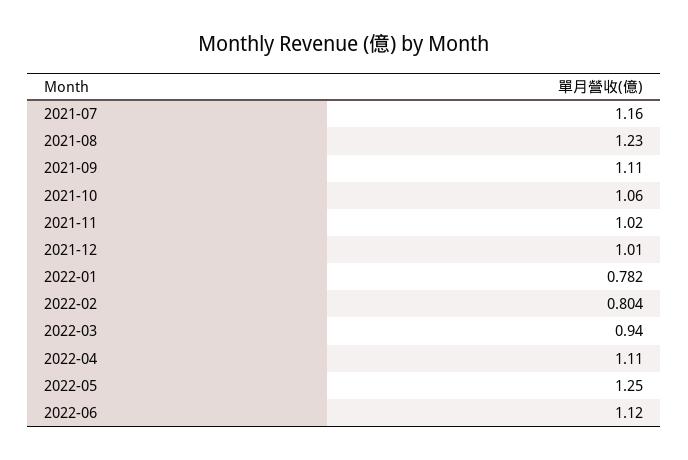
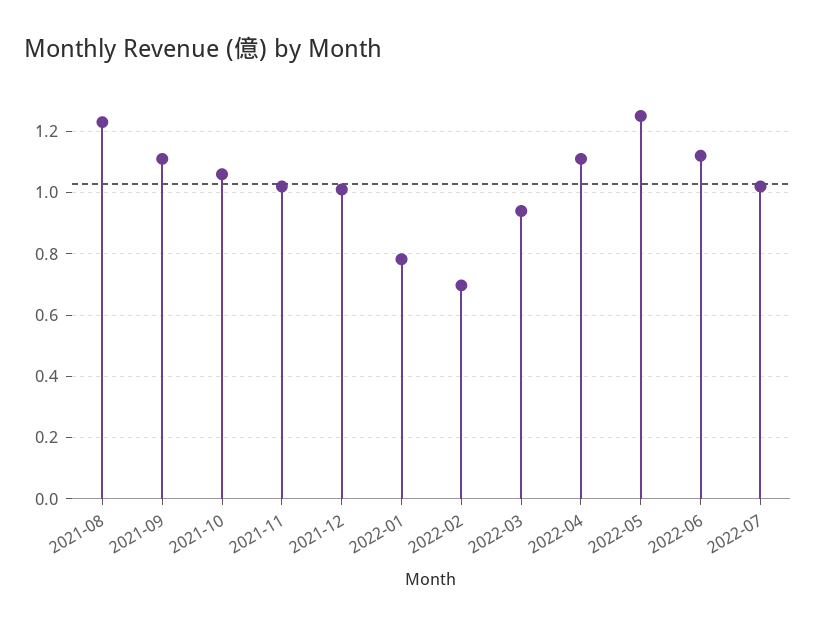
2021-07: 1.16 -> none
2022-02: 0.804 -> 0.7
2022-07: none -> 1.02

